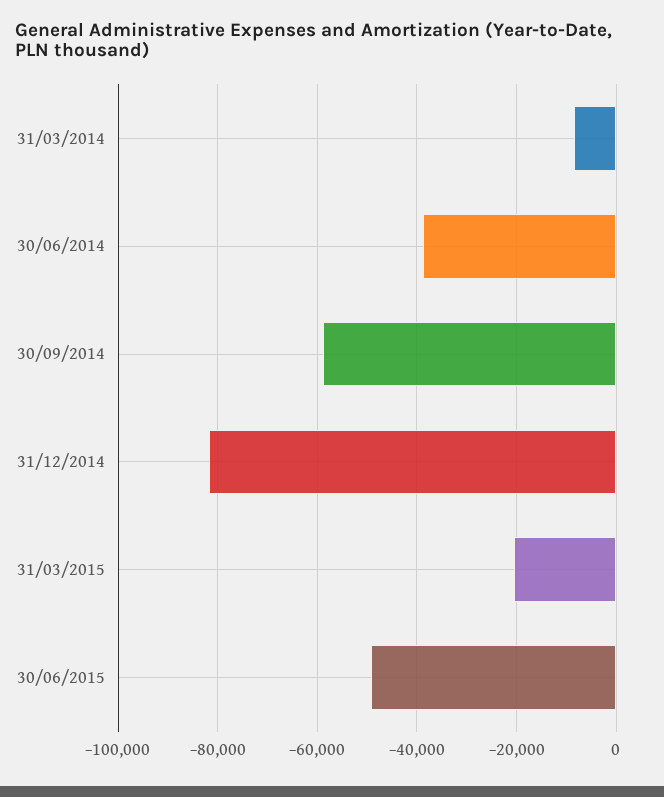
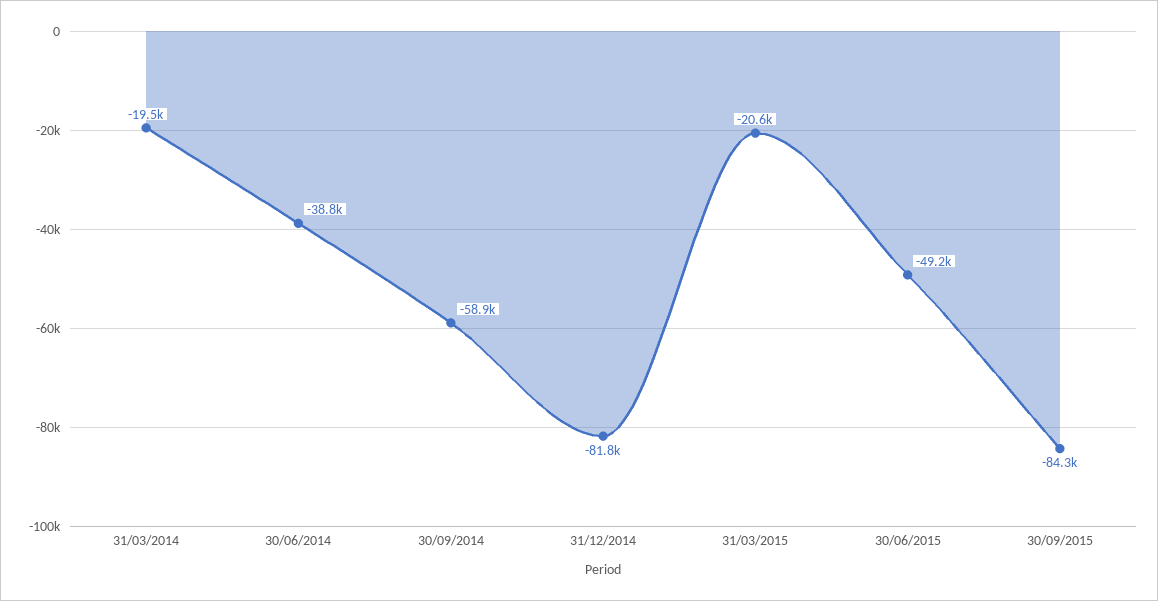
31/03/2014: -8000 -> -19500
30/09/2015: none -> -84300

